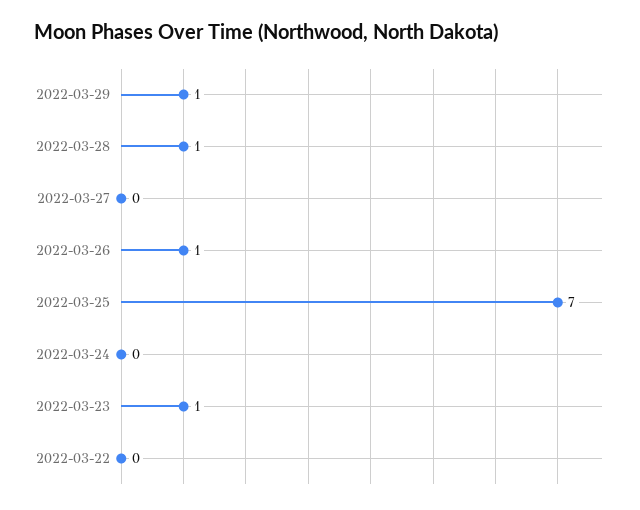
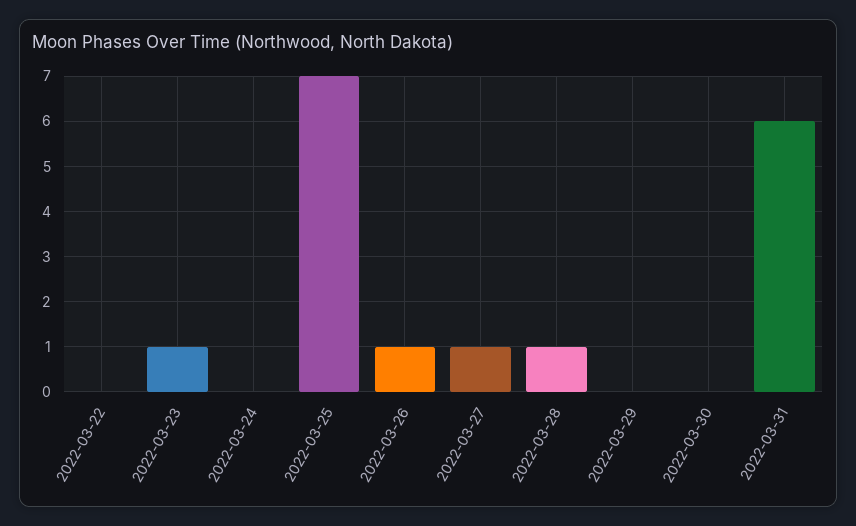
2022-03-29: 1 -> 0
2022-03-27: 0 -> 1
2022-03-30: none -> 0
2022-03-31: none -> 6

